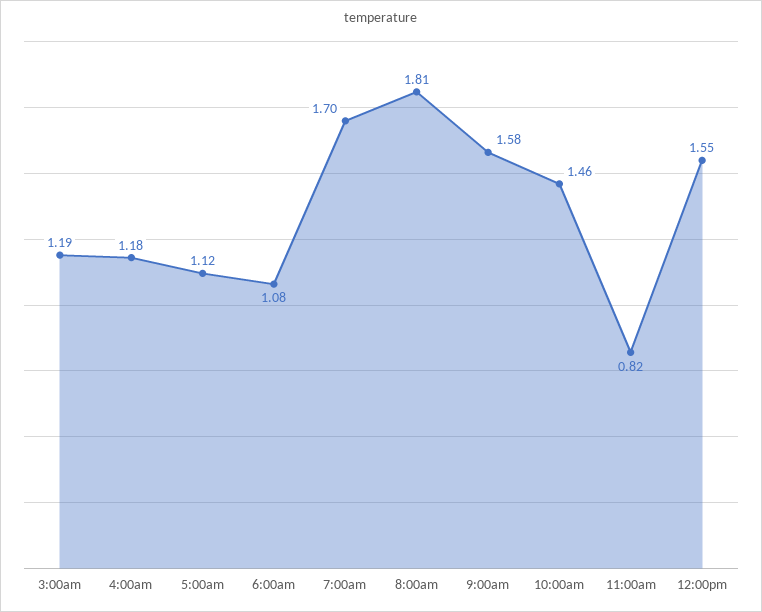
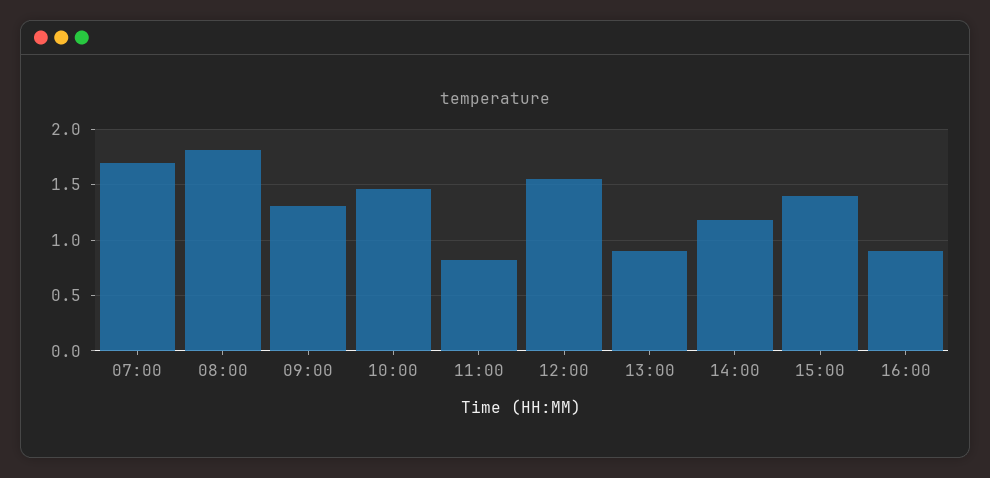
3:00am: 1.19 -> none
4:00am: 1.18 -> none
5:00am: 1.12 -> none
6:00am: 1.08 -> none
9:00am: 1.58 -> 1.3
13:00: none -> 0.9
14:00: none -> 1.2
15:00: none -> 1.4
16:00: none -> 0.9

